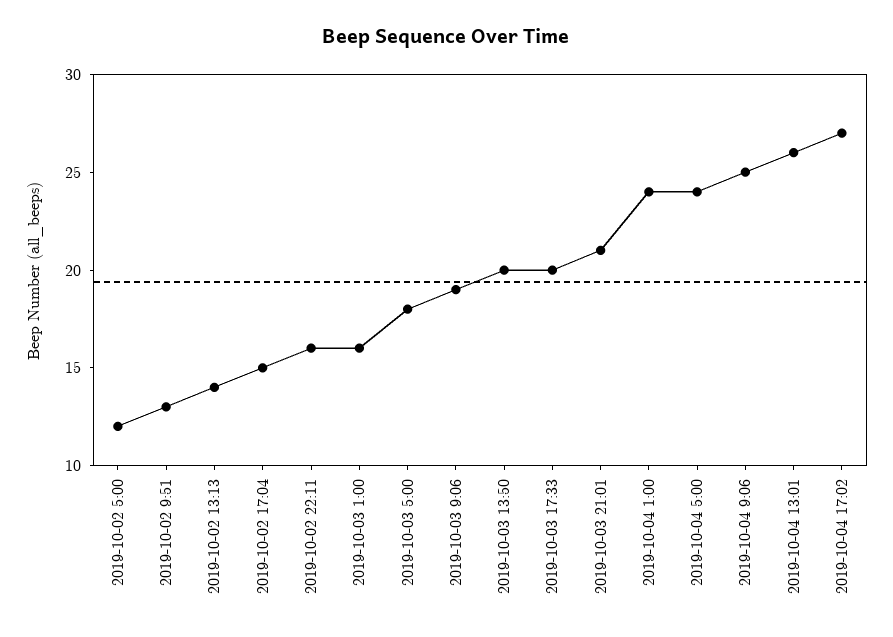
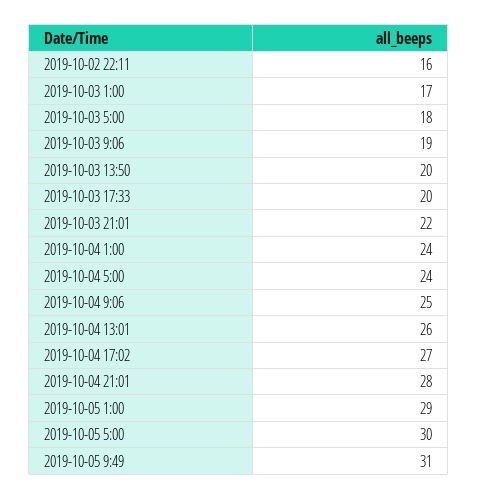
2019-10-02 5:00: 12 -> none
2019-10-02 9:51: 13 -> none
2019-10-02 13:13: 14 -> none
2019-10-02 17:04: 15 -> none
2019-10-03 1:00: 16 -> 17
2019-10-03 21:01: 21 -> 22
2019-10-04 21:01: none -> 28
2019-10-05 1:00: none -> 29
2019-10-05 5:00: none -> 30
2019-10-05 9:49: none -> 31

